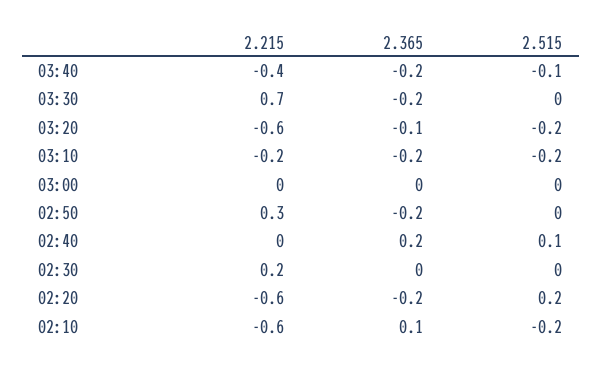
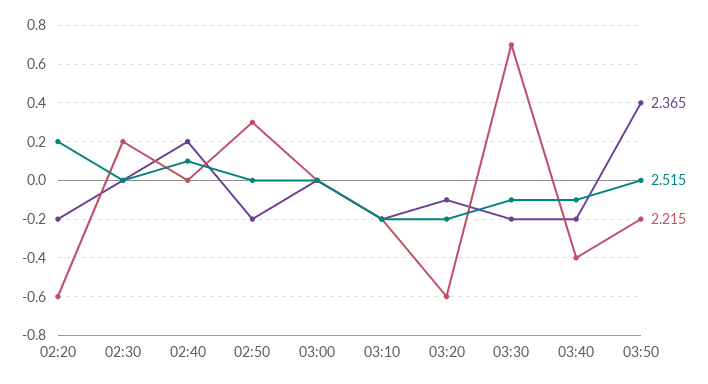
2.515, 03:30: 0 -> -0.1
2.215, 02:10: -0.6 -> none
2.365, 02:10: 0.1 -> none
2.515, 02:10: -0.2 -> none
2.365, 03:50: none -> 0.4
2.515, 03:50: none -> 0
2.215, 03:50: none -> -0.2

